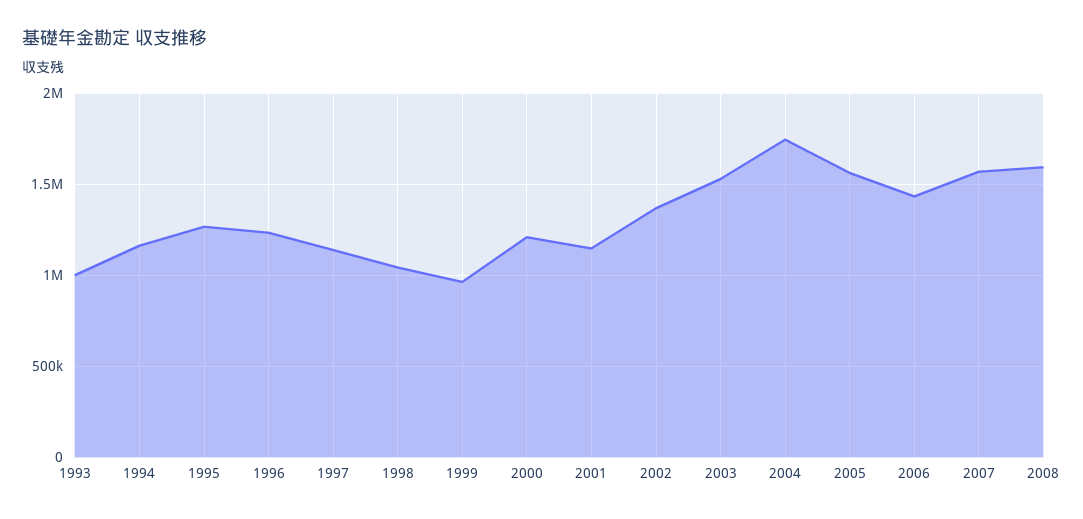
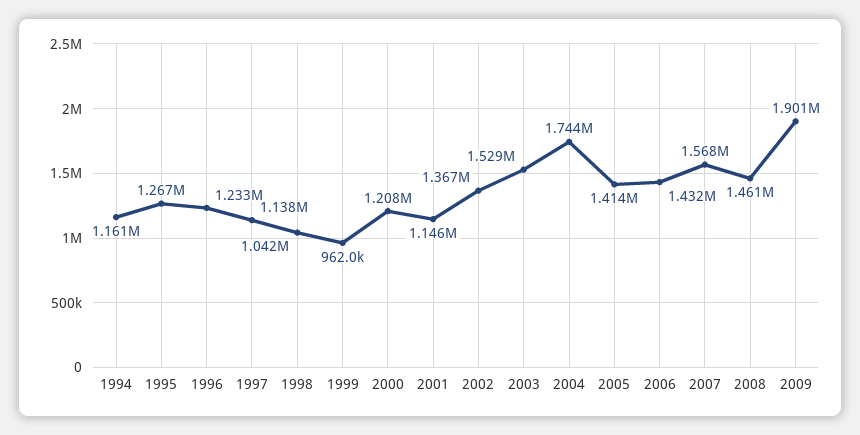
1993: 1000000 -> none
2005: 1550000 -> 1414000
2008: 1600000 -> 1461000
2009: none -> 1901000

